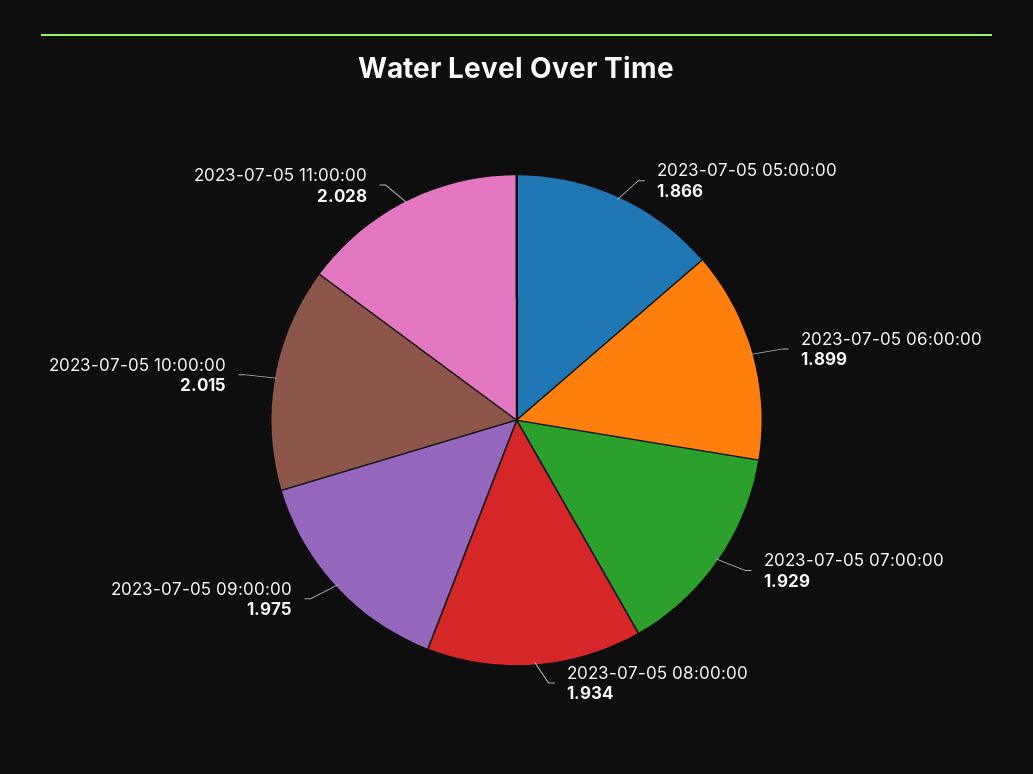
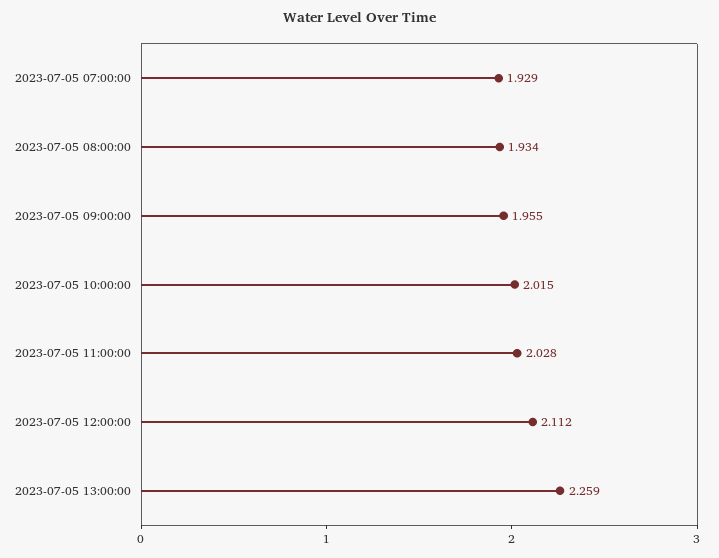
2023-07-05 05:00:00: 1.866 -> none
2023-07-05 06:00:00: 1.899 -> none
2023-07-05 09:00:00: 1.975 -> 1.955
2023-07-05 12:00:00: none -> 2.112
2023-07-05 13:00:00: none -> 2.259

